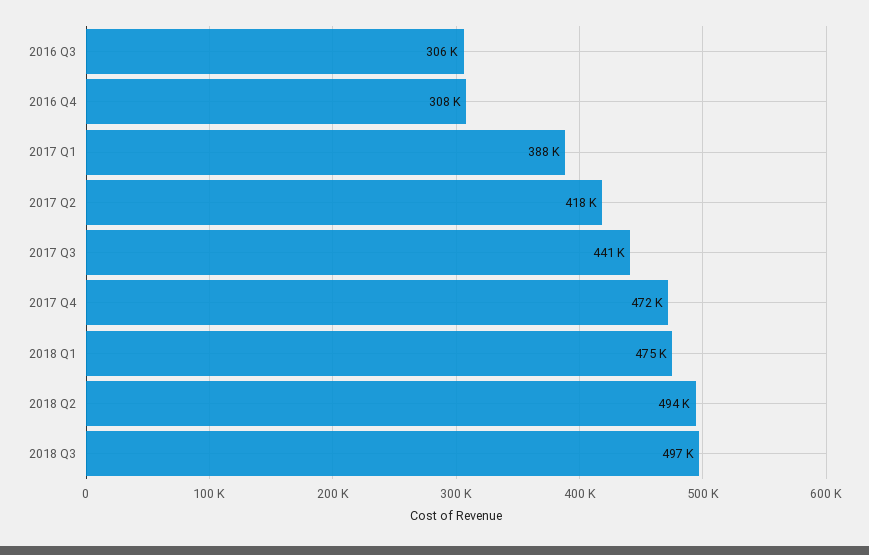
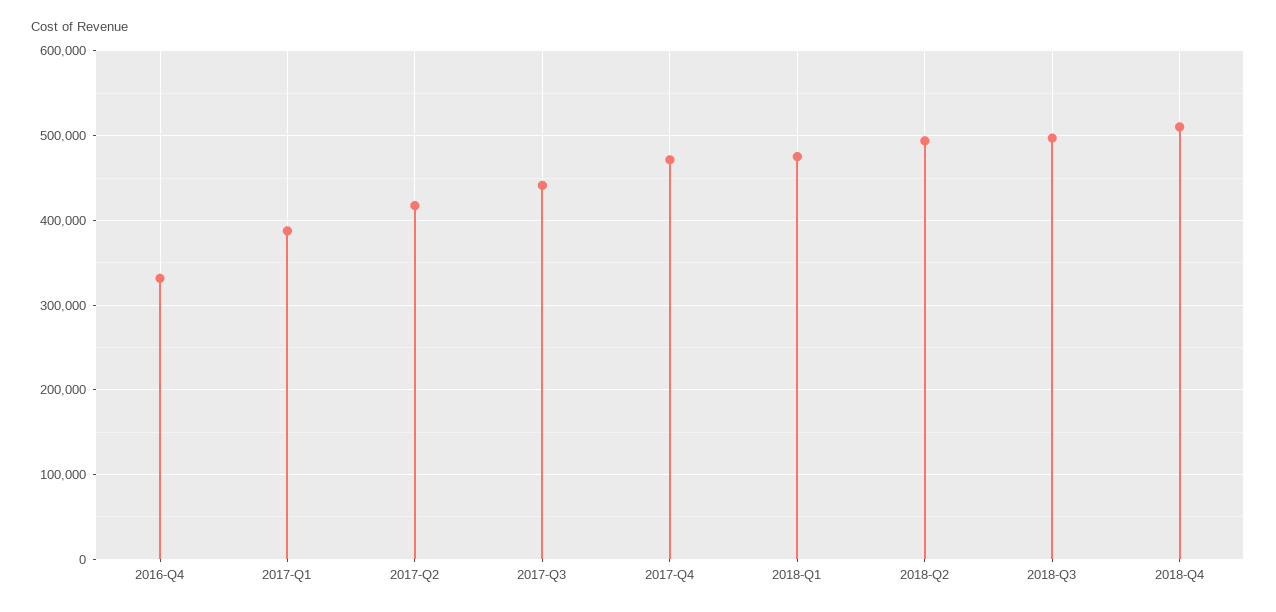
2016 Q3: 306000 -> none
2016 Q4: 308000 -> 330000
2018-Q4: none -> 510000

